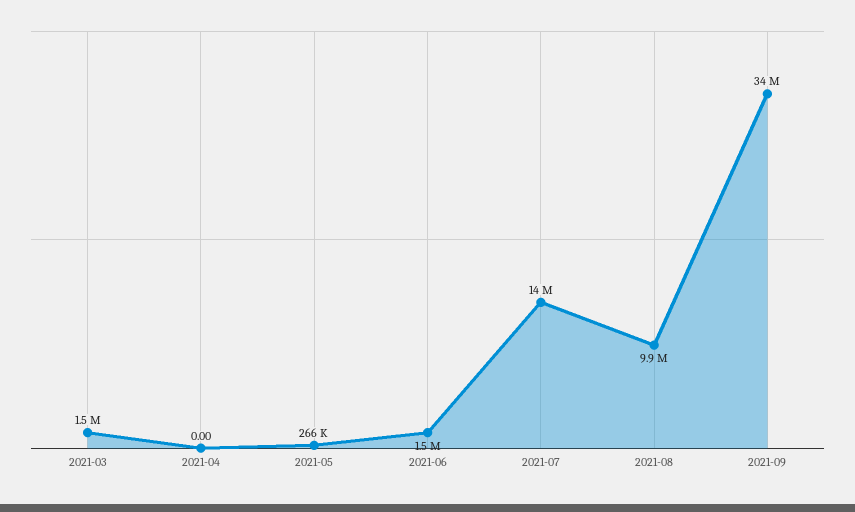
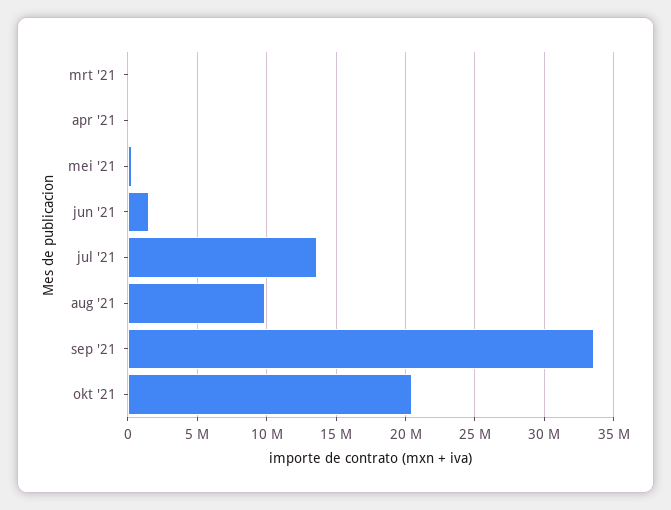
2021-03: 1500000 -> 0
okt '21: none -> 20500000

